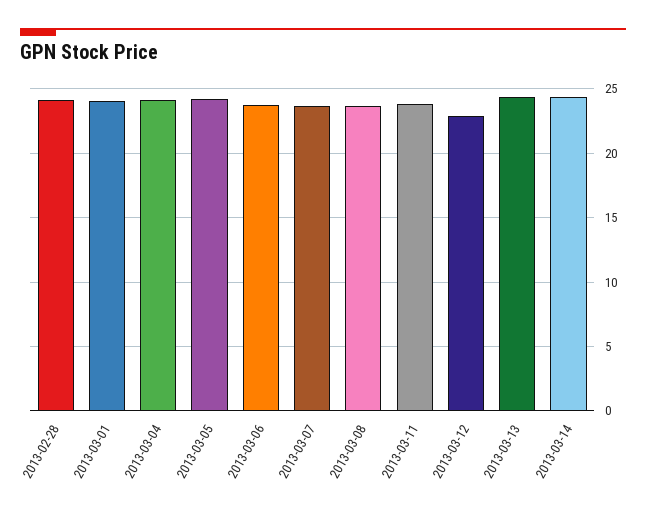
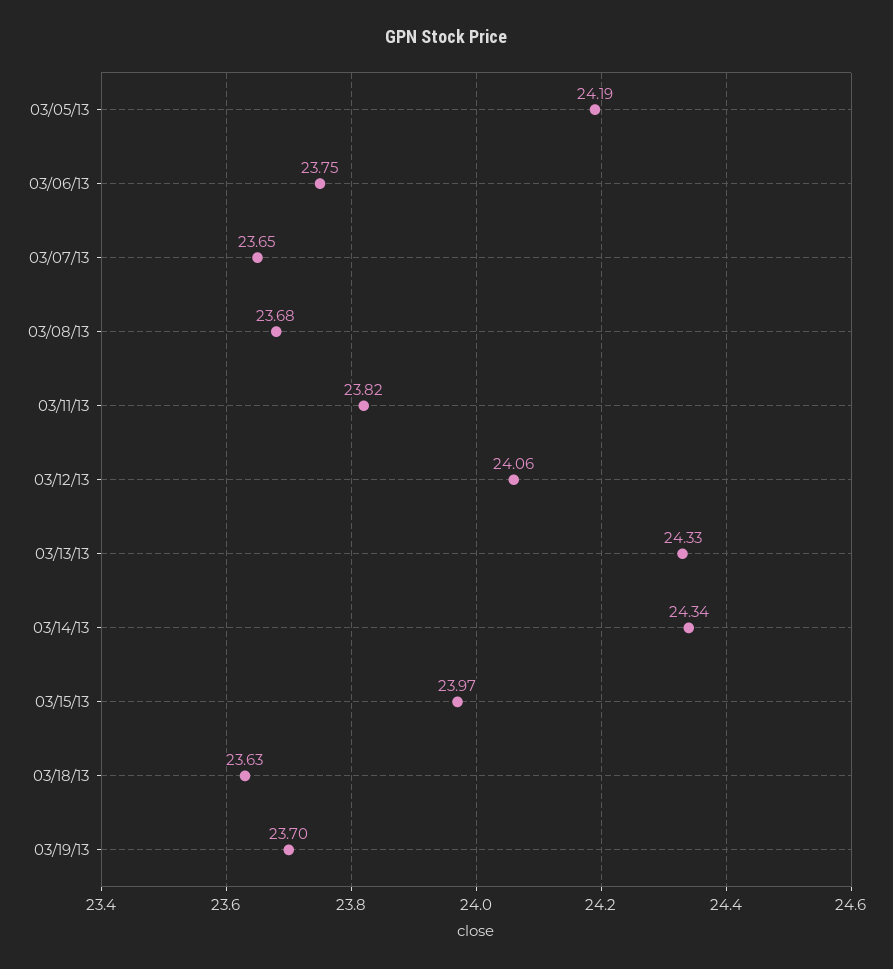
2013-02-28: 24 -> none
2013-03-01: 24 -> none
2013-03-04: 24 -> none
2013-03-12: 23 -> 24.06
03/15/13: none -> 23.97
03/18/13: none -> 23.63
03/19/13: none -> 23.7

